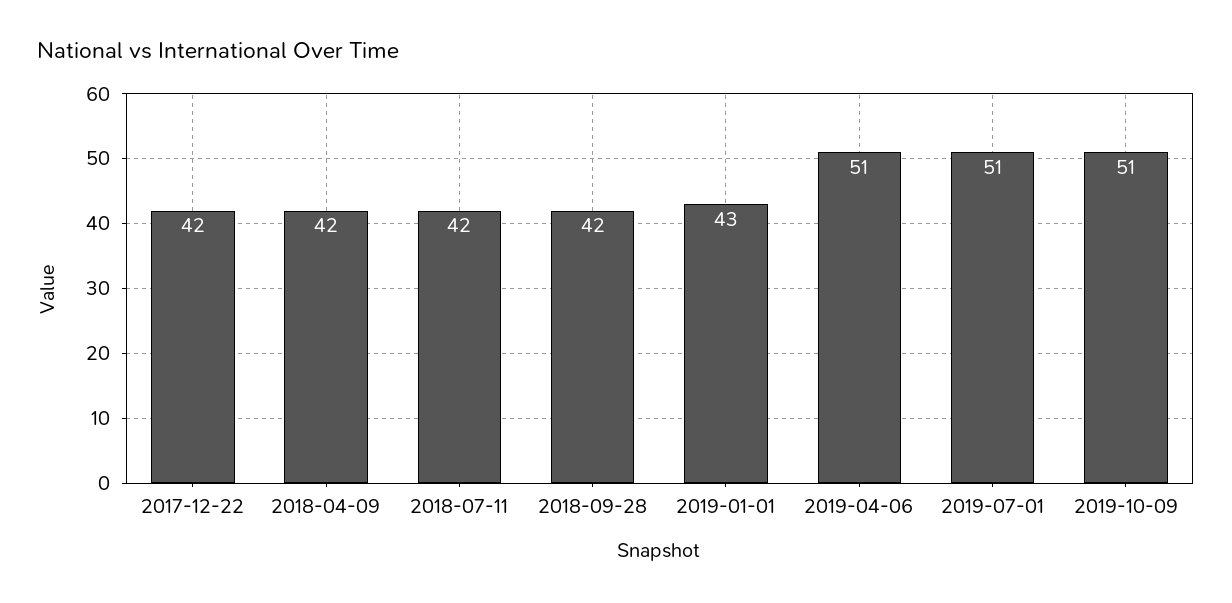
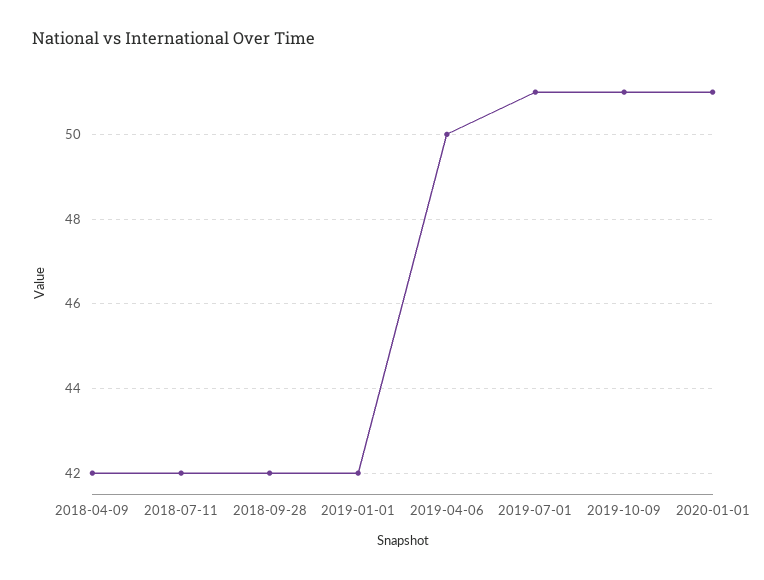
2017-12-22: 42 -> none
2019-01-01: 43 -> 42
2019-04-06: 51 -> 50
2020-01-01: none -> 51

